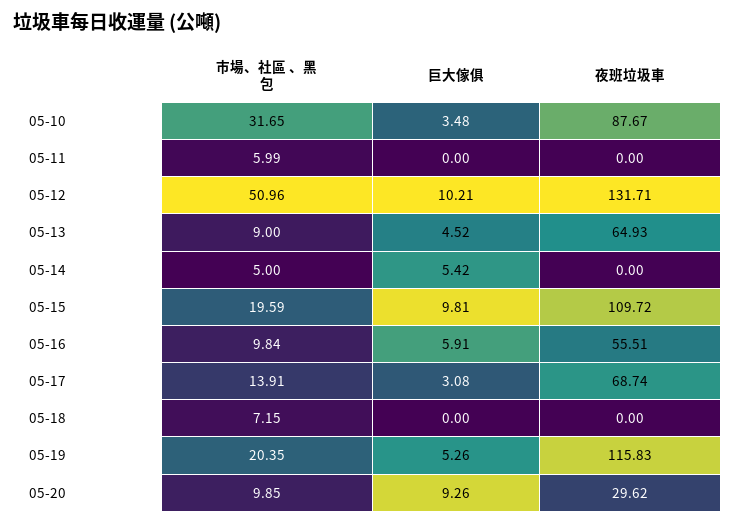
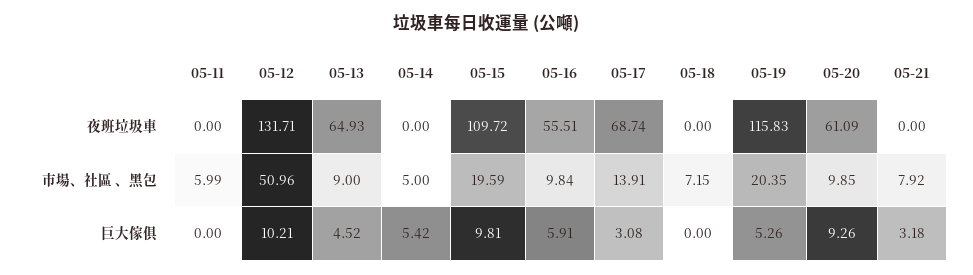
市場、社區 、黑包, 05-10: 31.65 -> none
巨大傢俱, 05-10: 3.48 -> none
夜班垃圾車, 05-10: 87.67 -> none
夜班垃圾車, 05-20: 29.62 -> 61.09
夜班垃圾車, 05-21: none -> 0
市場、社區 、黑包, 05-21: none -> 7.92
巨大傢俱, 05-21: none -> 3.18

